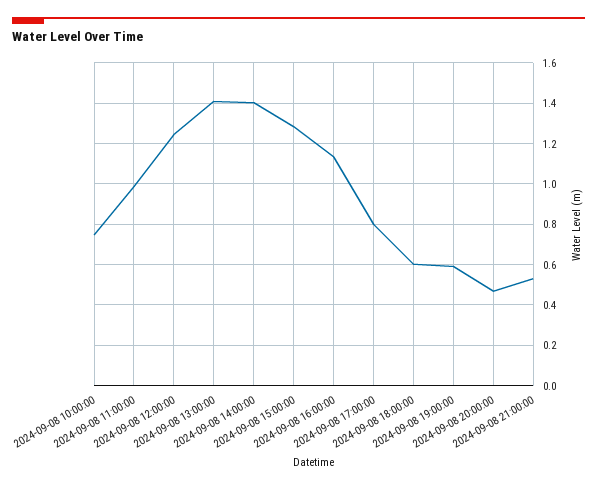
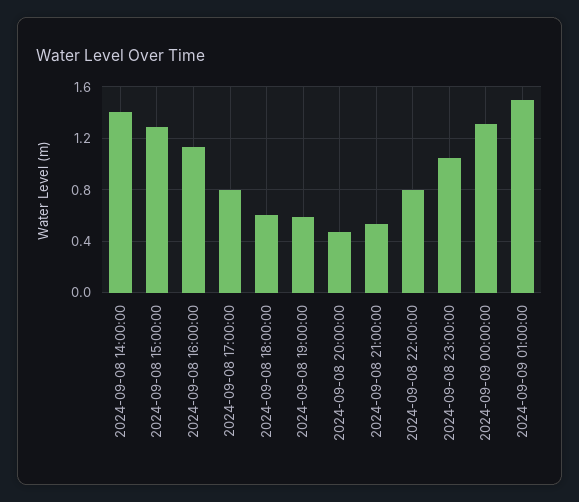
2024-09-08 10:00:00: 0.75 -> none
2024-09-08 11:00:00: 1 -> none
2024-09-08 12:00:00: 1.25 -> none
2024-09-08 13:00:00: 1.4 -> none
2024-09-08 22:00:00: none -> 0.8
2024-09-08 23:00:00: none -> 1.05
2024-09-09 00:00:00: none -> 1.3
2024-09-09 01:00:00: none -> 1.5

